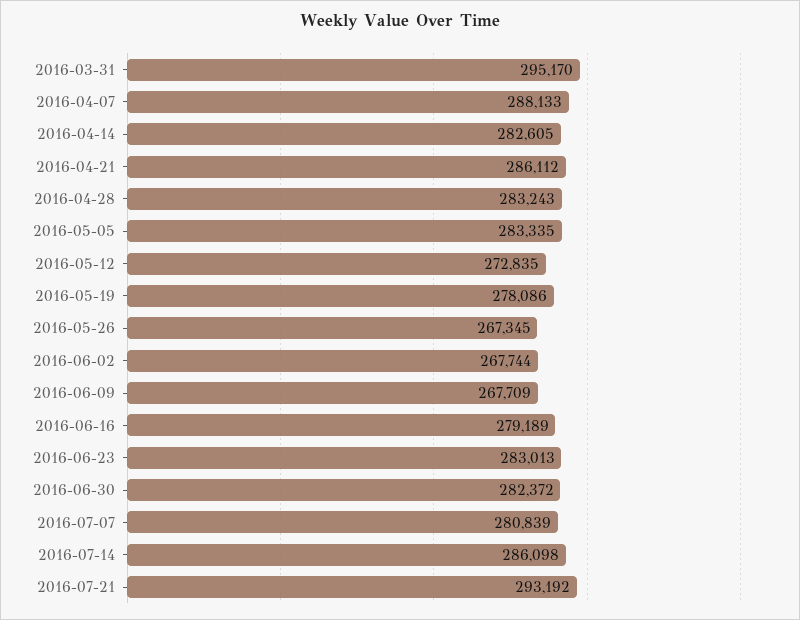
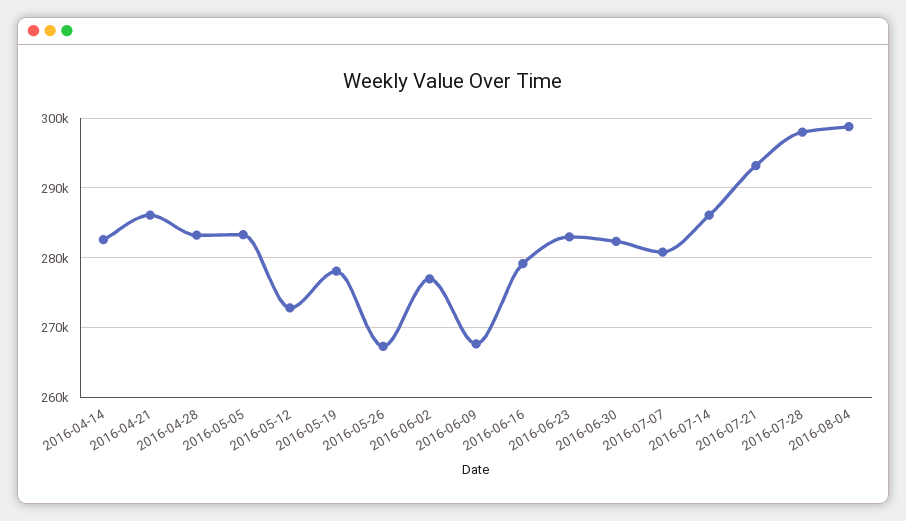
2016-03-31: 295170 -> none
2016-04-07: 288133 -> none
2016-06-02: 267744 -> 277000
2016-07-28: none -> 298000
2016-08-04: none -> 299000

